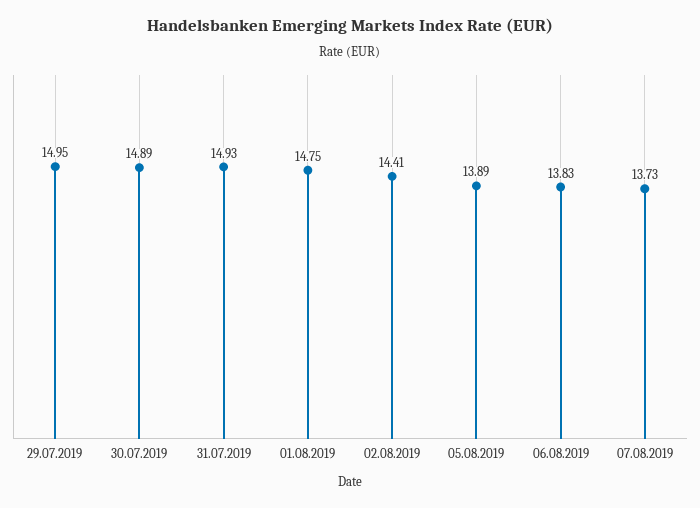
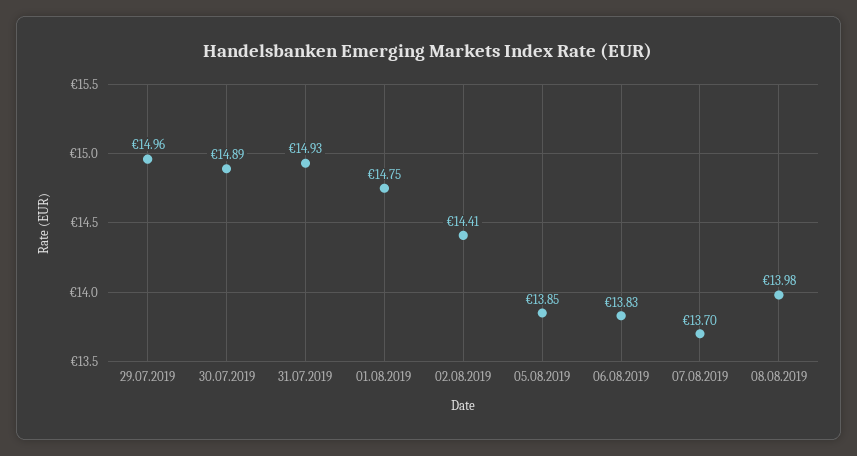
29.07.2019: 14.95 -> 14.96
05.08.2019: 13.89 -> 13.85
07.08.2019: 13.73 -> 13.7
08.08.2019: none -> 13.98

